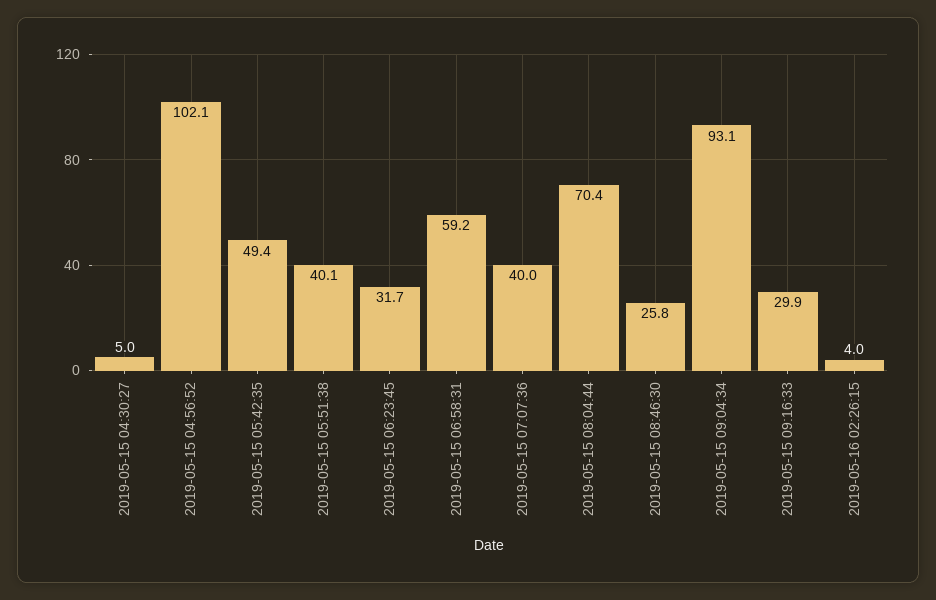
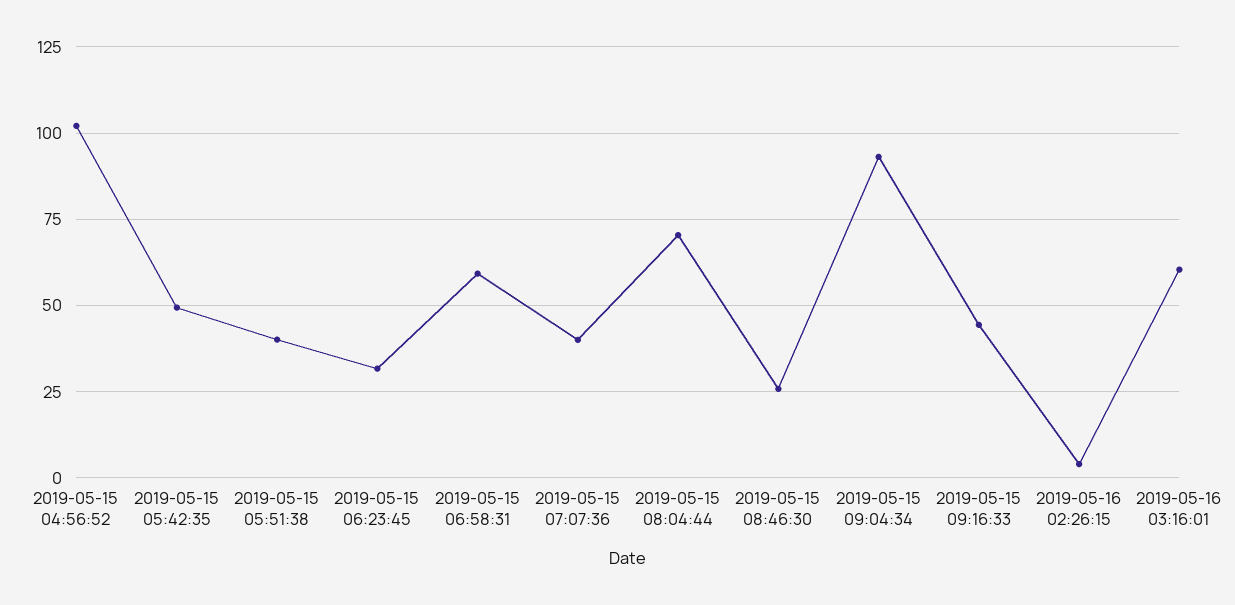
2019-05-15 04:30:27: 5 -> none
2019-05-15 09:16:33: 29.9 -> 45
2019-05-16 03:16:01: none -> 60

